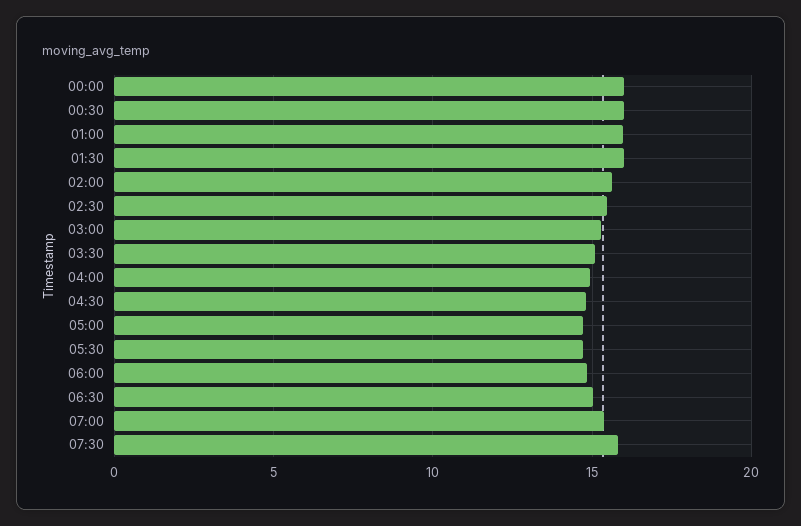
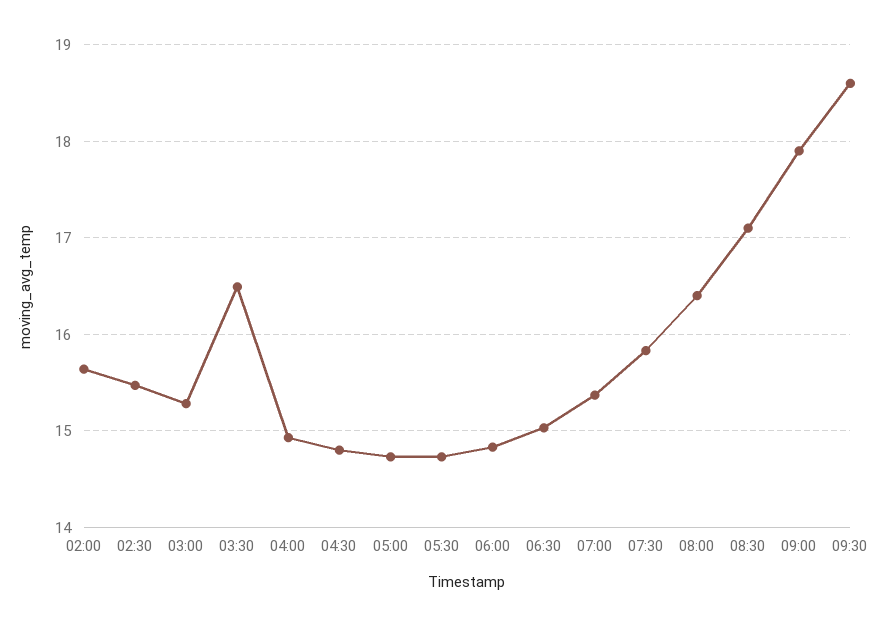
00:00: 16 -> none
00:30: 16 -> none
01:00: 16 -> none
01:30: 16 -> none
03:30: 15 -> 16.5
08:00: none -> 16.4
08:30: none -> 17.1
09:00: none -> 17.9
09:30: none -> 18.6

